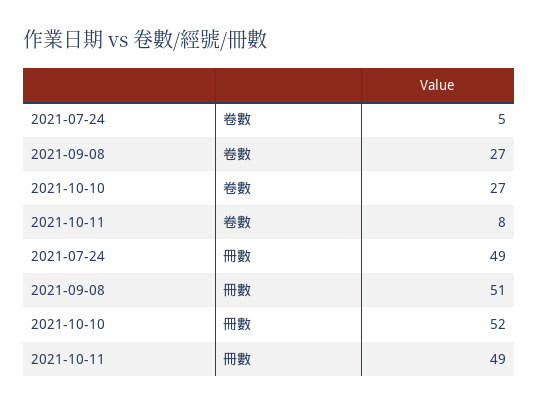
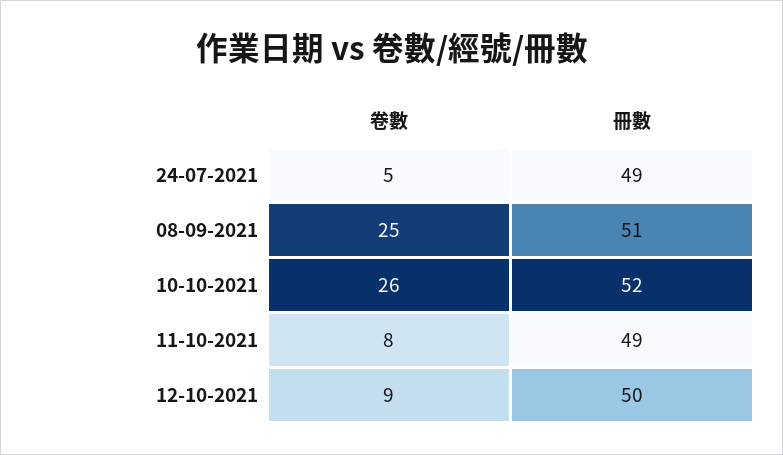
2021-09-08, 卷數: 27 -> 25
2021-10-10, 卷數: 27 -> 26
12-10-2021, 卷數: none -> 9
12-10-2021, 冊數: none -> 50

